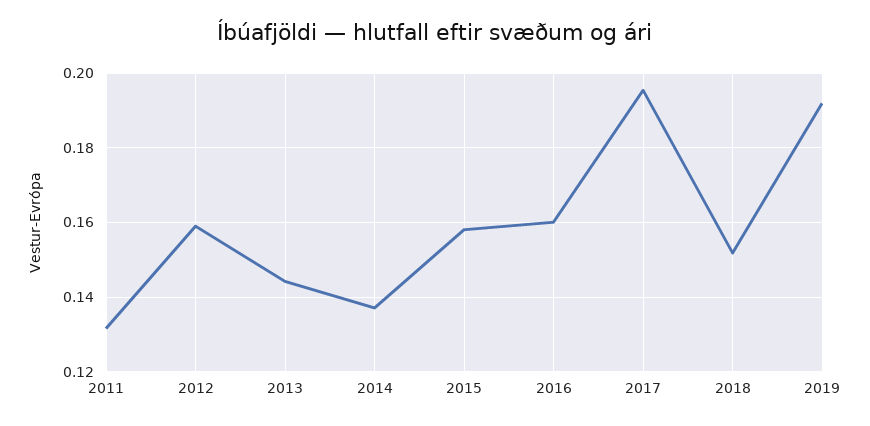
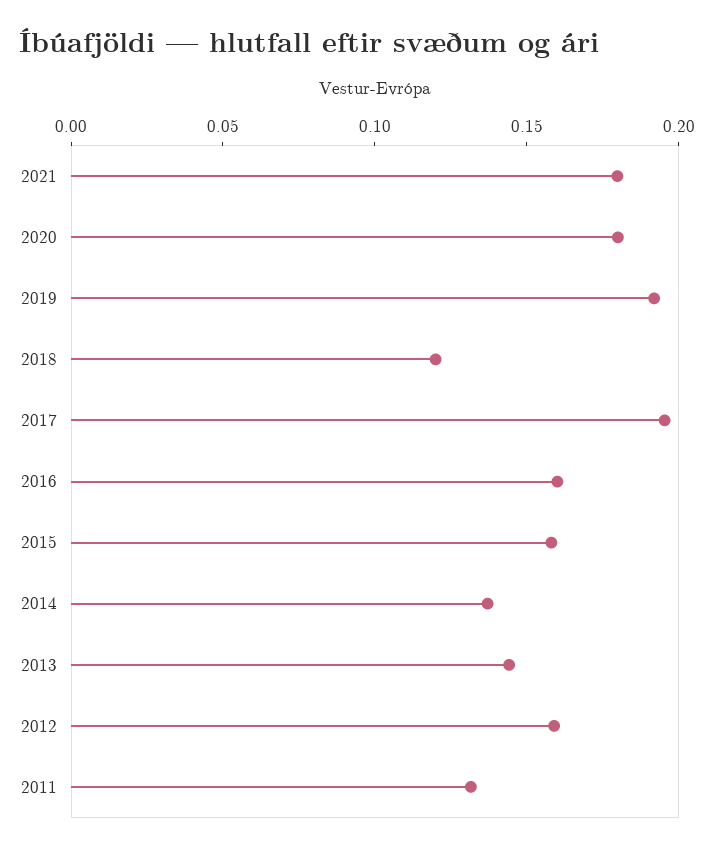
2018: 0.152 -> 0.12
2021: none -> 0.18
2020: none -> 0.18

